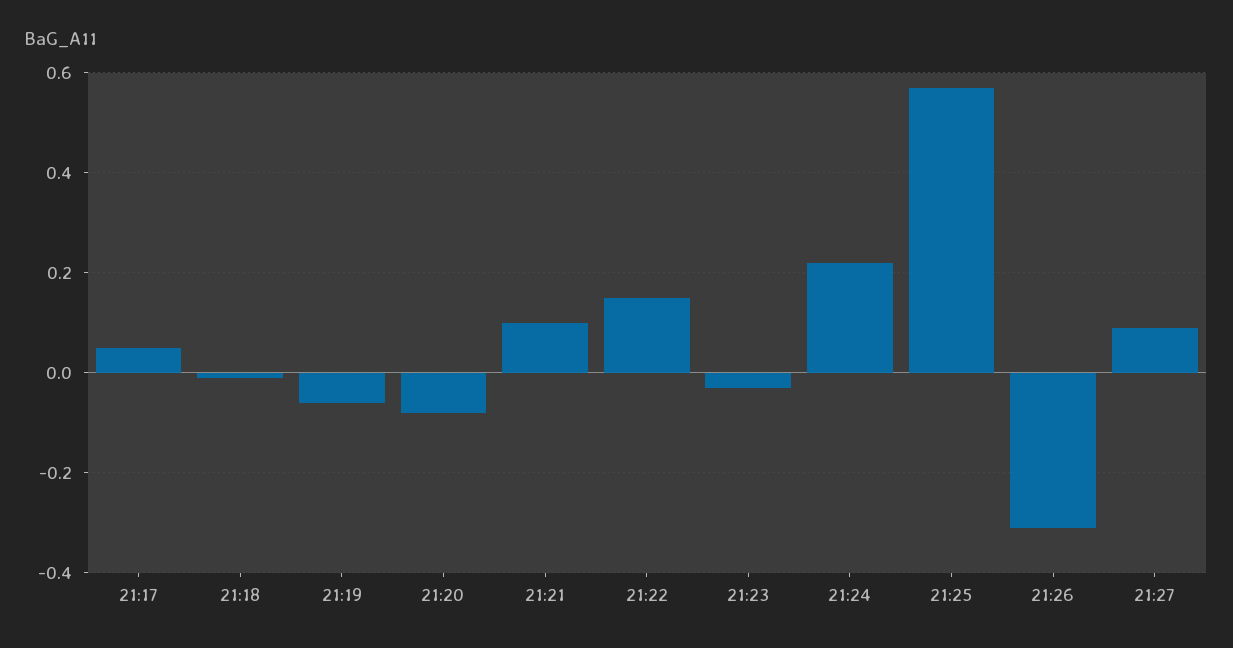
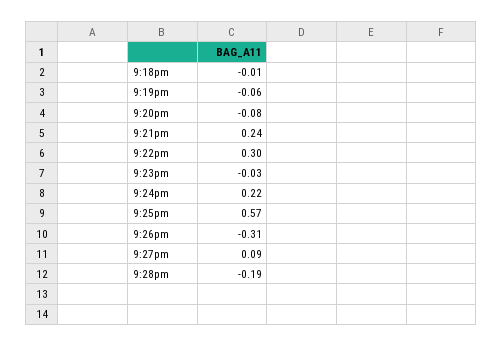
21:17: 0.05 -> none
21:21: 0.1 -> 0.24
21:22: 0.15 -> 0.3
9:28pm: none -> -0.19

